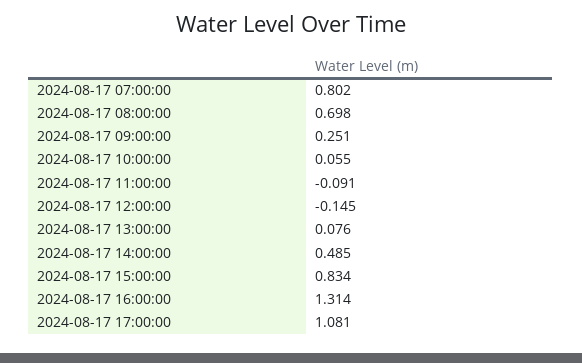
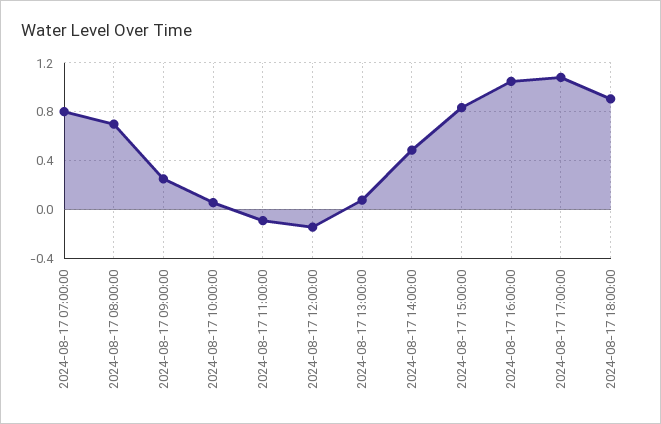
2024-08-17 16:00:00: 1.314 -> 1.05
2024-08-17 18:00:00: none -> 0.9

